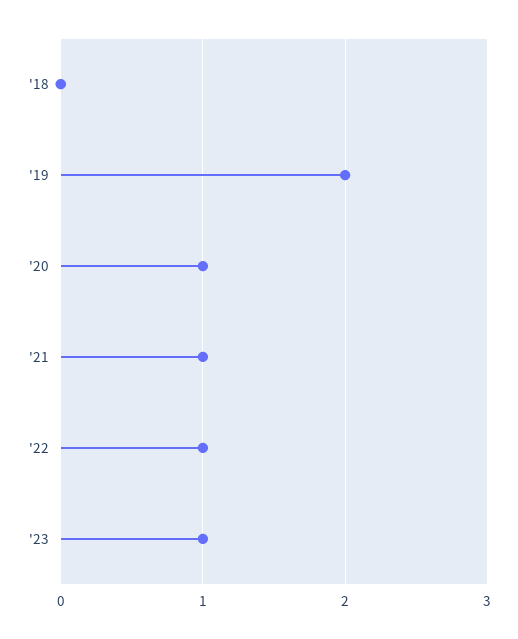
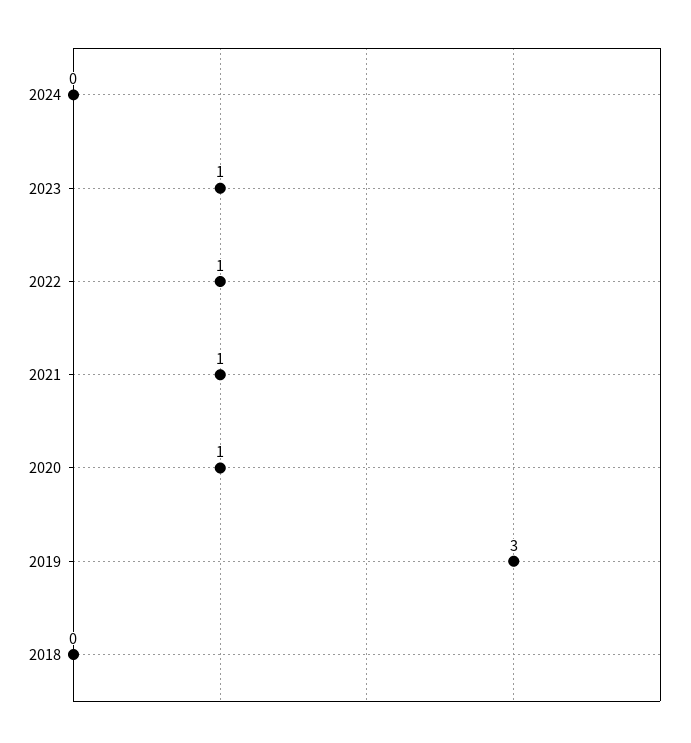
'19: 2 -> 3
2024: none -> 0

